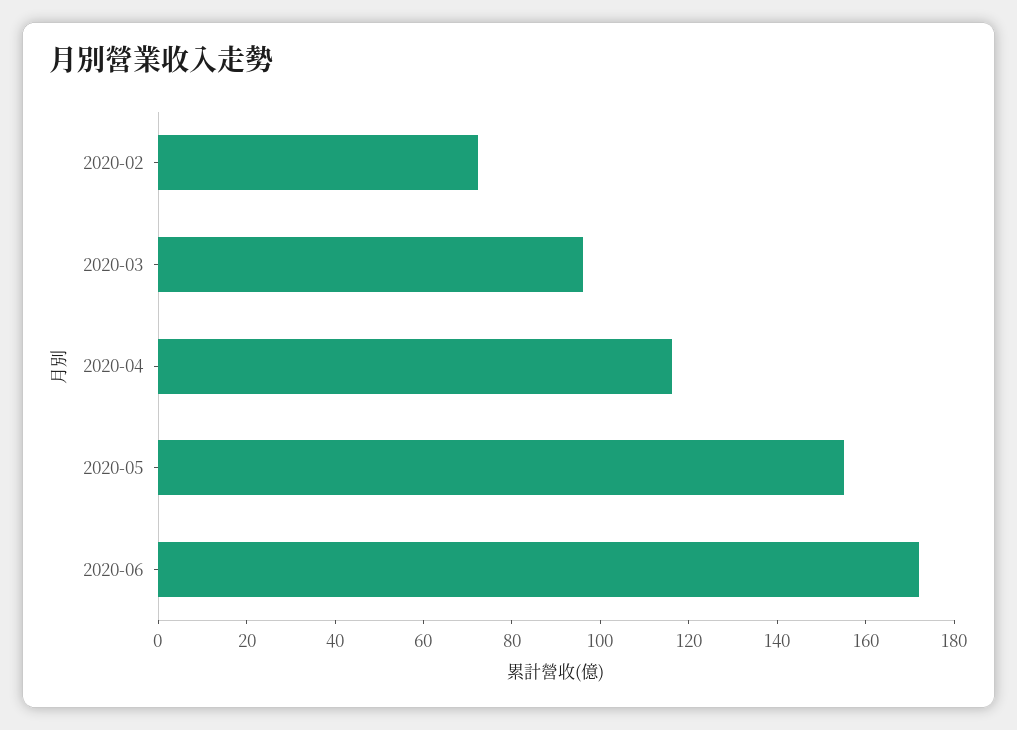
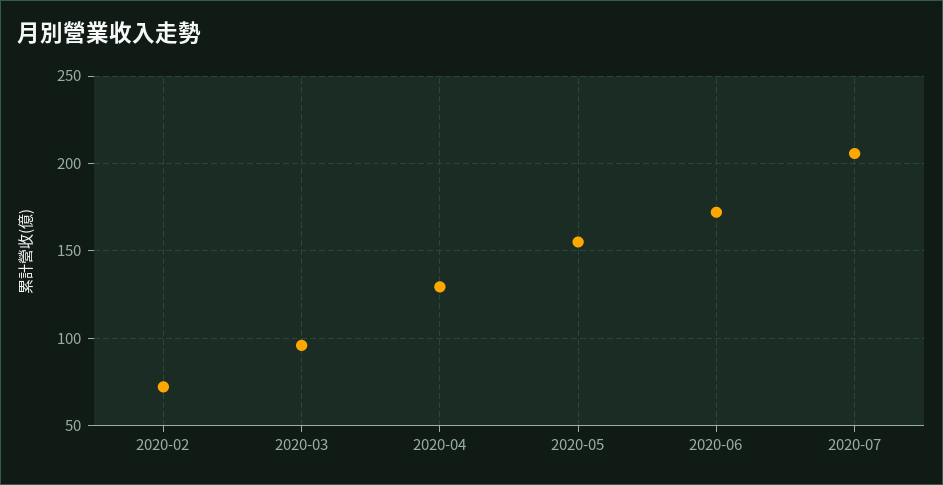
2020-04: 115 -> 130
2020-07: none -> 205

